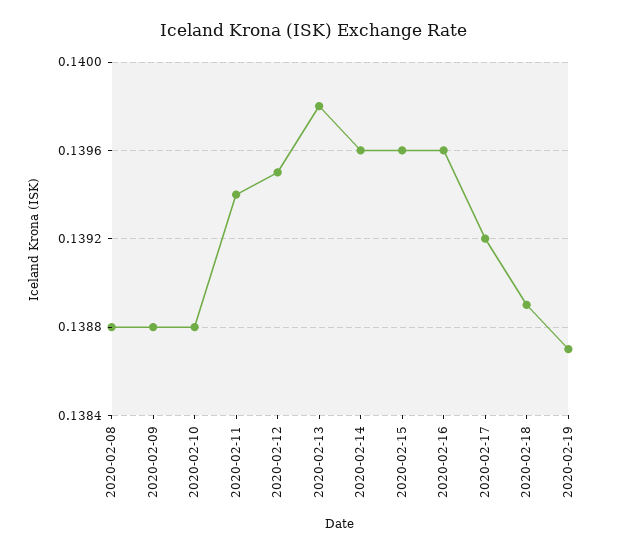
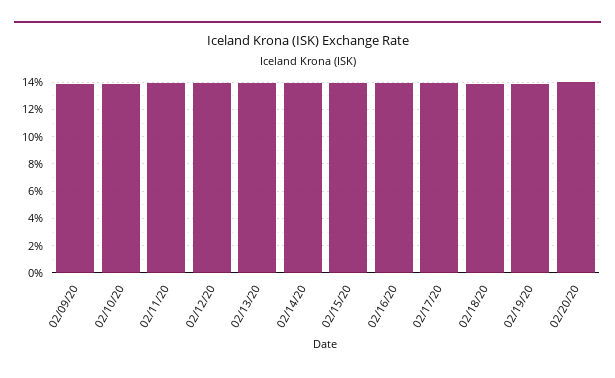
2020-02-08: 0.1388 -> none
02/20/20: none -> 0.14

